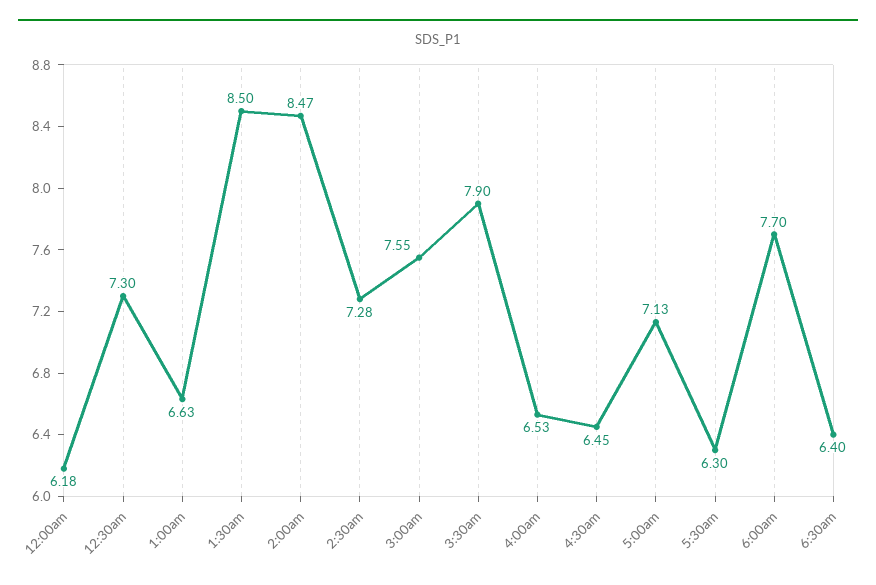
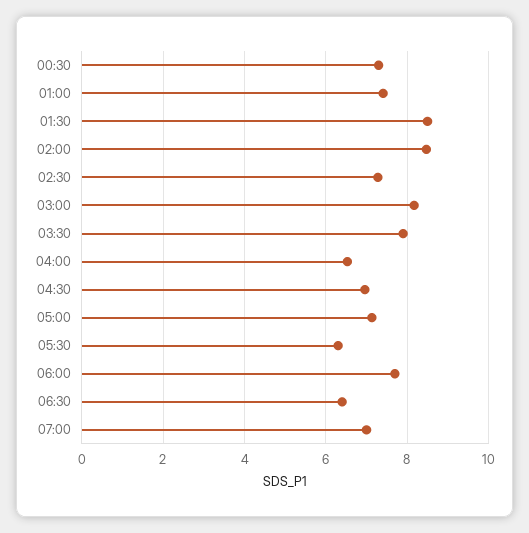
12:00am: 6.18 -> none
1:00am: 6.63 -> 7.4
3:00am: 7.55 -> 8.2
4:30am: 6.45 -> 7
07:00: none -> 7

